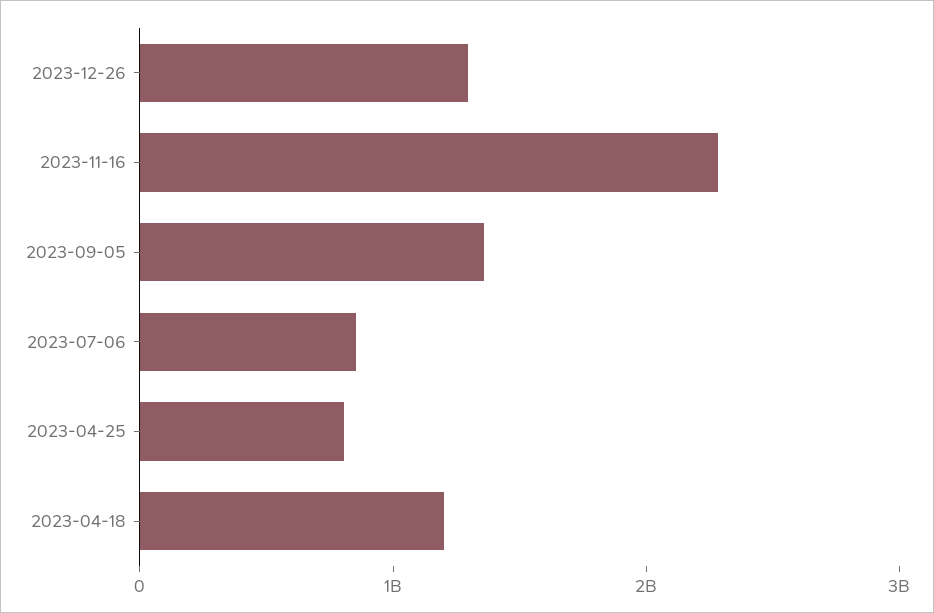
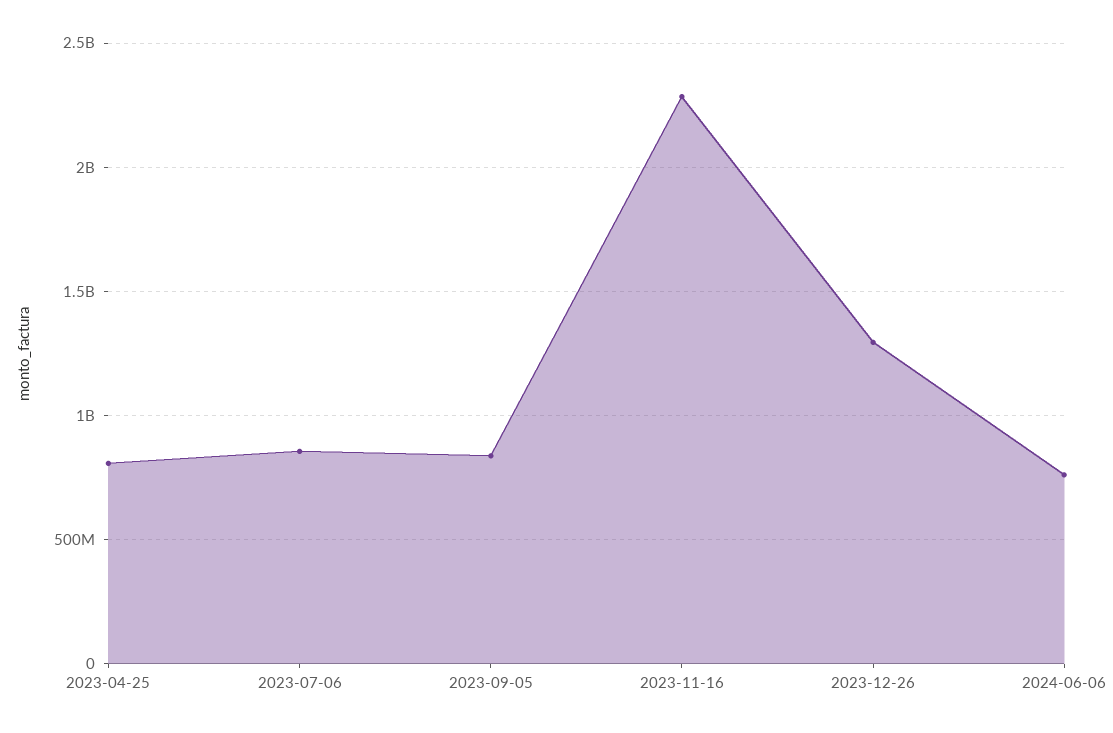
2023-09-05: 1400000000 -> 850000000
2023-04-18: 1200000000 -> none
2024-06-06: none -> 750000000

